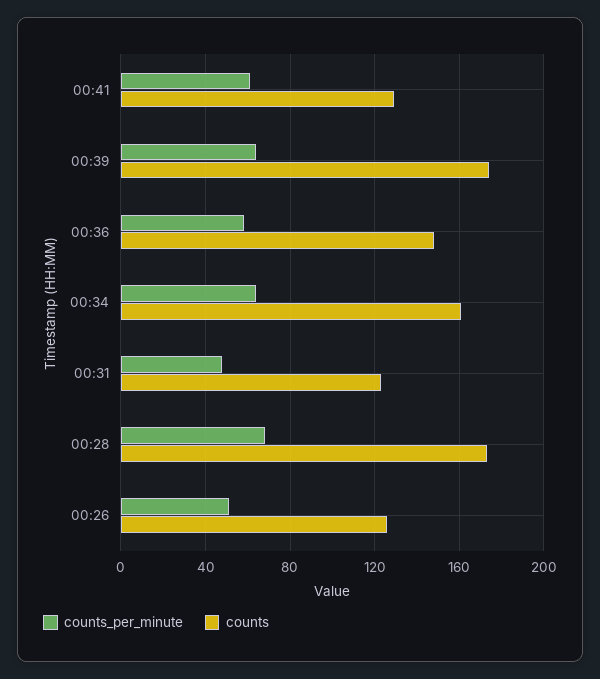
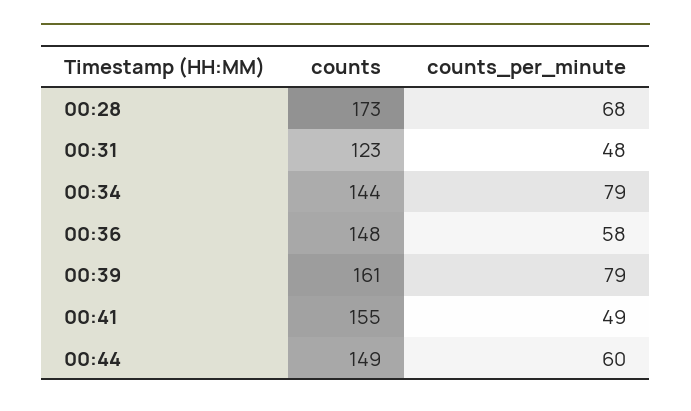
counts_per_minute, 00:41: 60 -> 49
counts, 00:41: 130 -> 155
counts_per_minute, 00:39: 65 -> 79
counts, 00:39: 175 -> 161
counts_per_minute, 00:34: 65 -> 79
counts, 00:34: 160 -> 144
counts_per_minute, 00:26: 50 -> none
counts, 00:26: 125 -> none
counts, 00:44: none -> 149
counts_per_minute, 00:44: none -> 60

